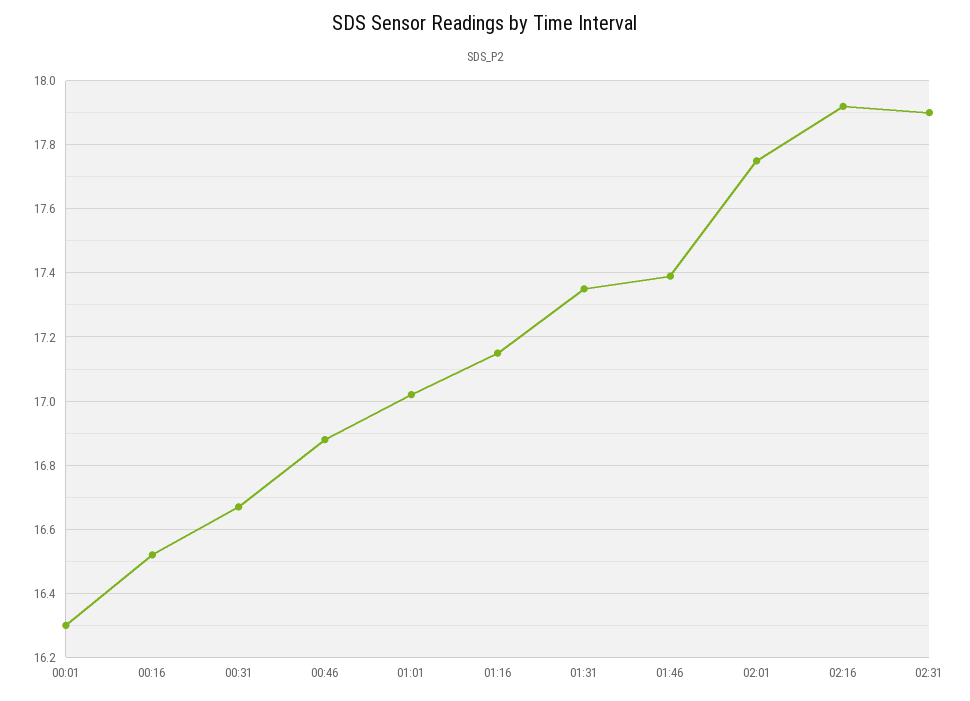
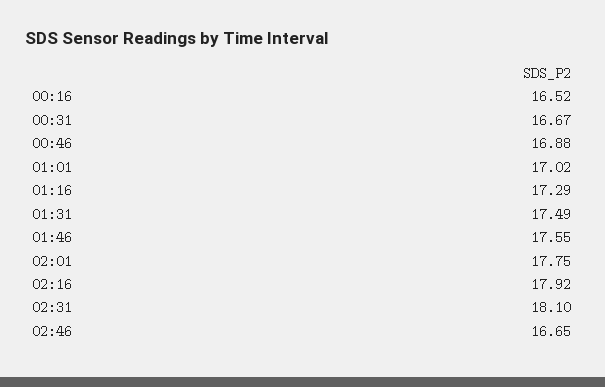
00:01: 16.3 -> none
01:16: 17.15 -> 17.29
01:31: 17.35 -> 17.49
01:46: 17.4 -> 17.55
02:31: 17.9 -> 18.1
02:46: none -> 16.65

